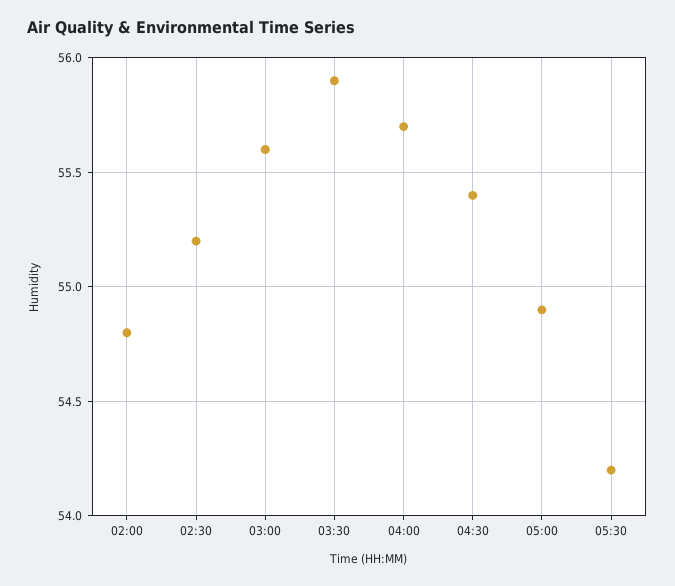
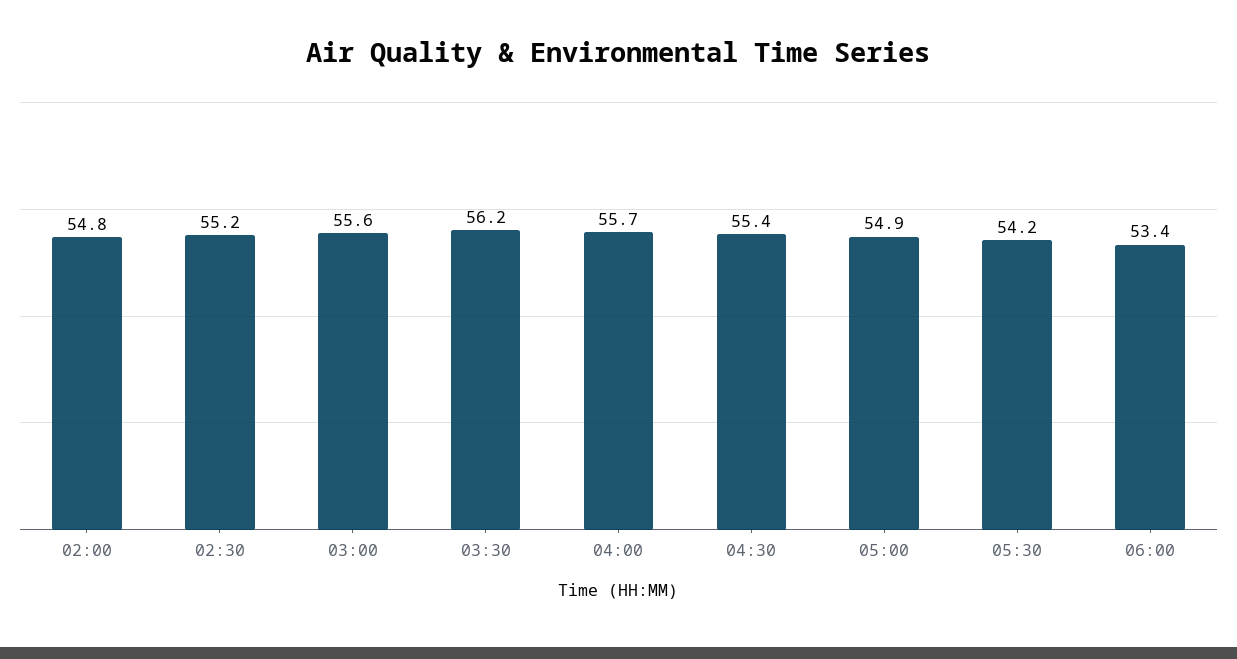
03:30: 55.9 -> 56.2
06:00: none -> 53.4

